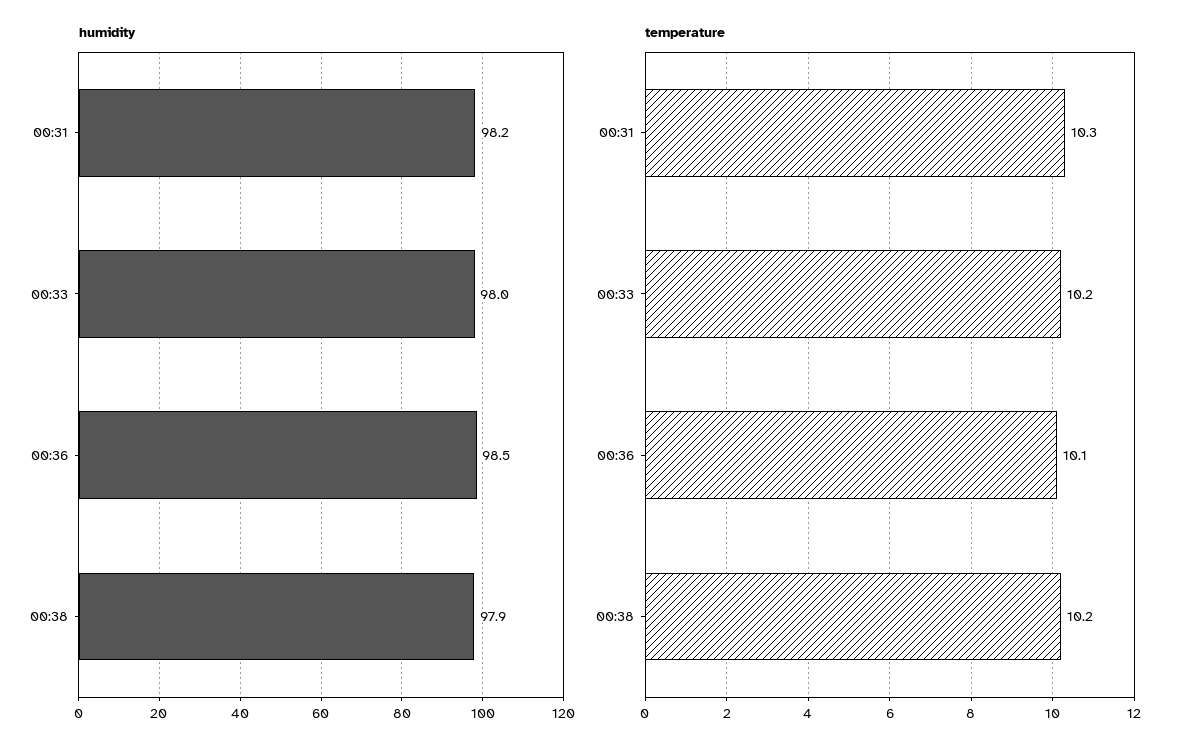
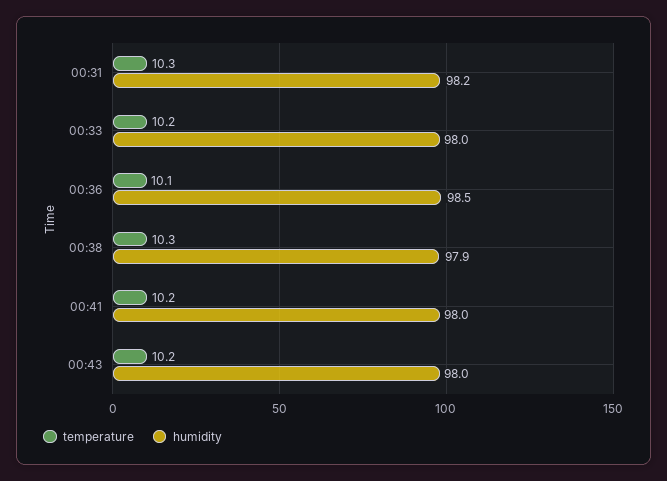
temperature, 00:38: 10.2 -> 10.3
temperature, 00:41: none -> 10.2
humidity, 00:41: none -> 98
temperature, 00:43: none -> 10.2
humidity, 00:43: none -> 98

